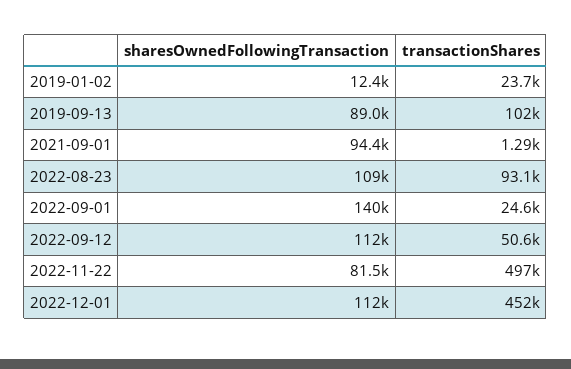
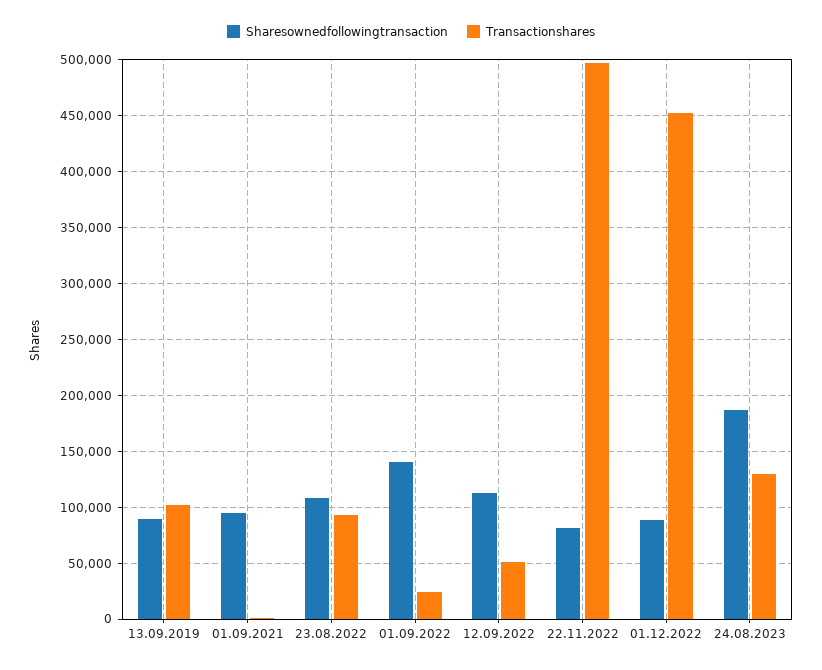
sharesOwnedFollowingTransaction, 2019-01-02: 12400 -> none
transactionShares, 2019-01-02: 23700 -> none
sharesOwnedFollowingTransaction, 2022-12-01: 112000 -> 90000
sharesOwnedFollowingTransaction, 24.08.2023: none -> 190000
transactionShares, 24.08.2023: none -> 130000

